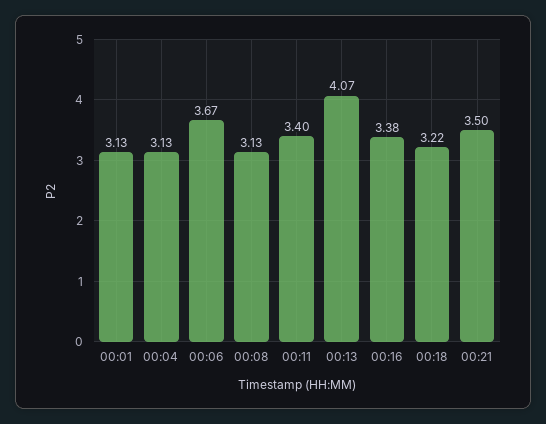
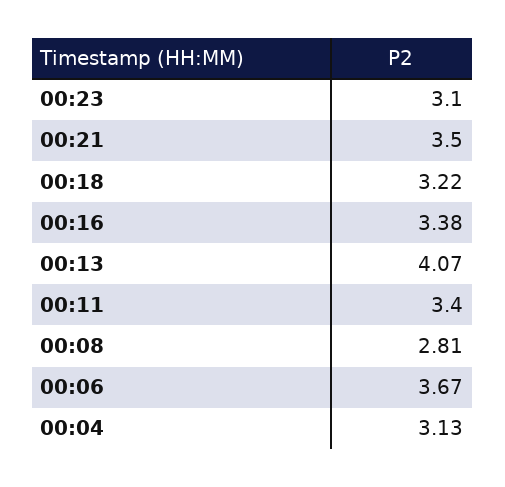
00:01: 3.13 -> none
00:08: 3.13 -> 2.81
00:23: none -> 3.1

